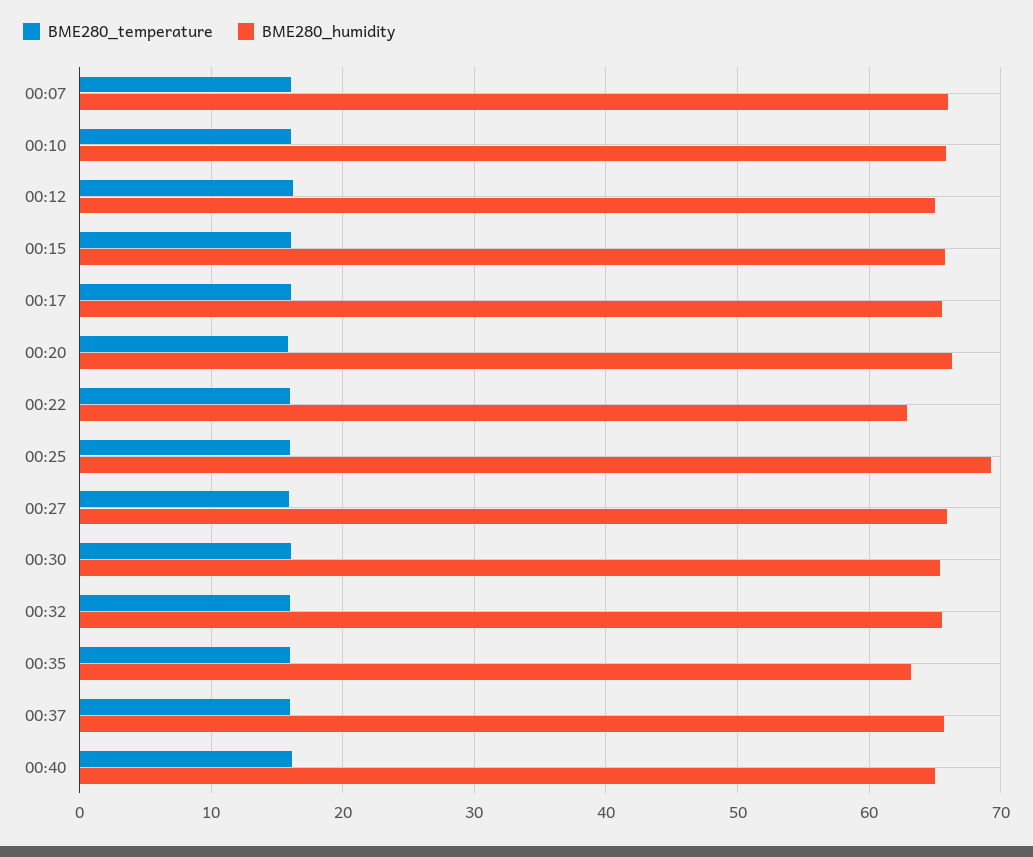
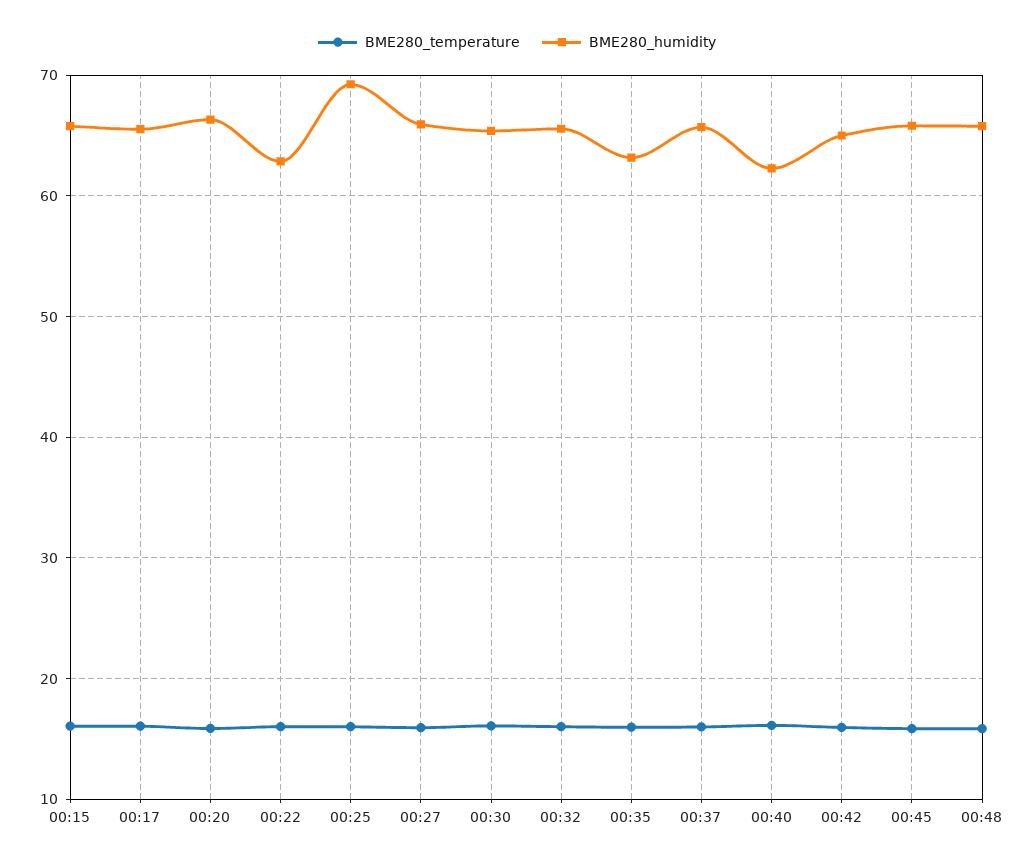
BME280_temperature, 00:07: 16 -> none
BME280_humidity, 00:07: 66 -> none
BME280_temperature, 00:10: 16 -> none
BME280_humidity, 00:10: 66 -> none
BME280_temperature, 00:12: 16 -> none
BME280_humidity, 00:12: 65 -> none
BME280_humidity, 00:40: 65 -> 62
BME280_temperature, 00:42: none -> 16
BME280_humidity, 00:42: none -> 65
BME280_temperature, 00:45: none -> 16
BME280_humidity, 00:45: none -> 66
BME280_temperature, 00:48: none -> 16
BME280_humidity, 00:48: none -> 66

